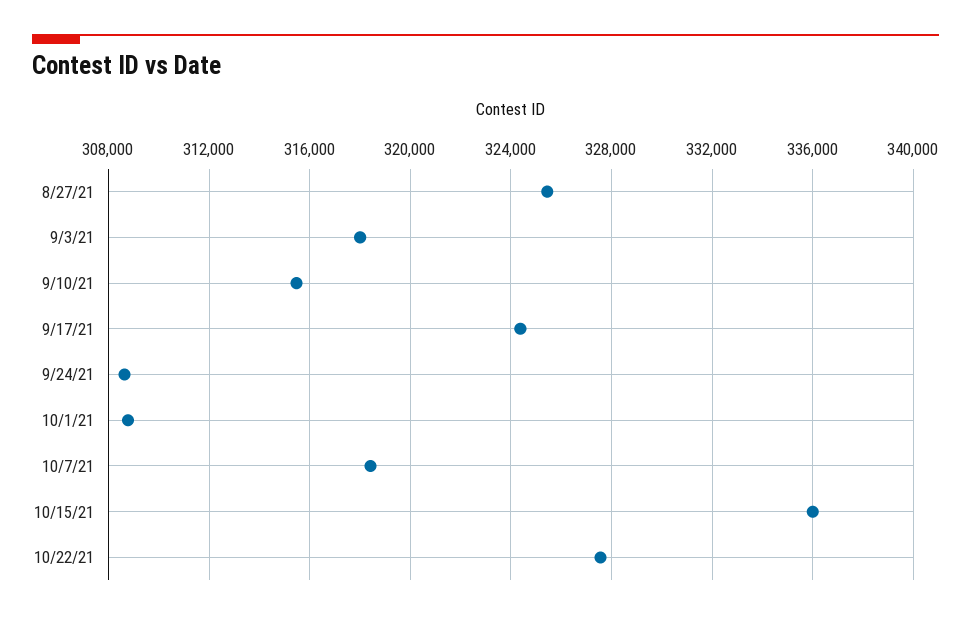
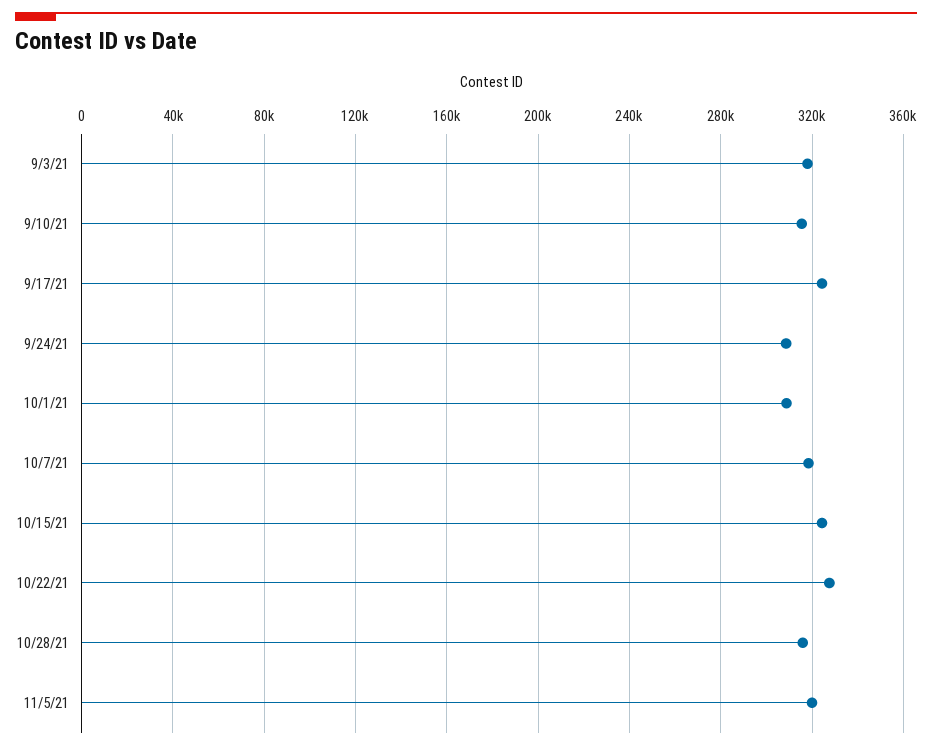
8/27/21: 325500 -> none
10/15/21: 336000 -> 325000
10/28/21: none -> 315000
11/5/21: none -> 320000

